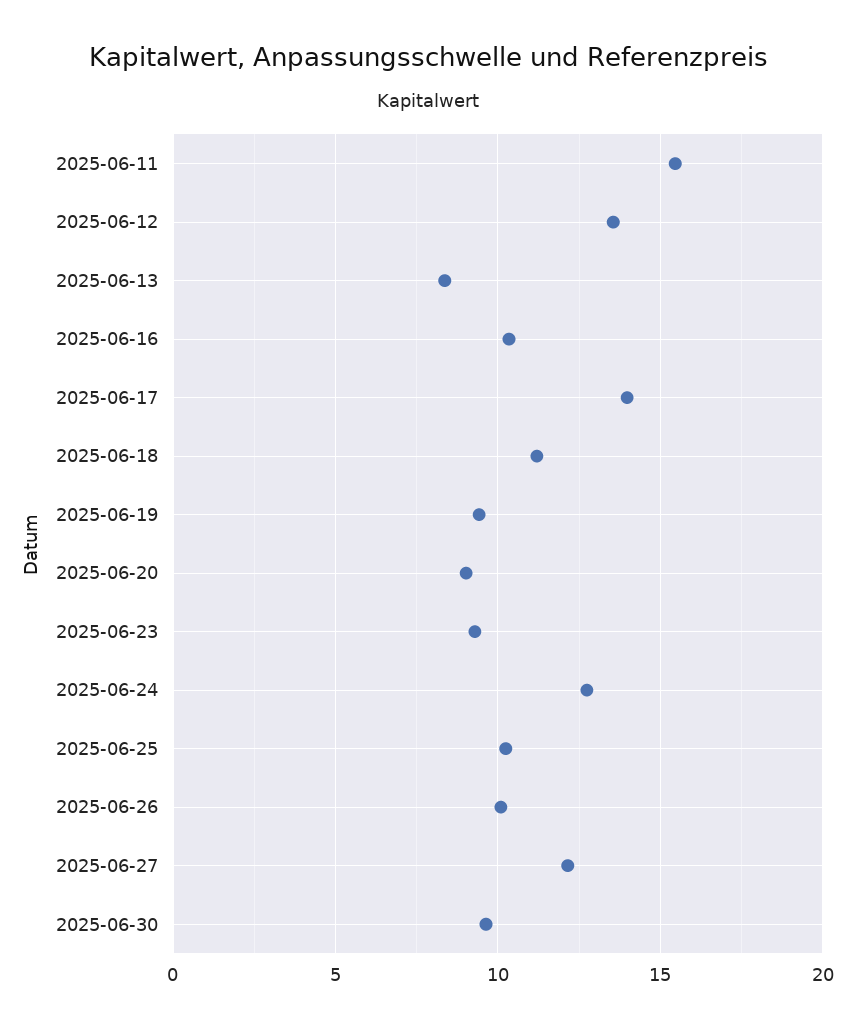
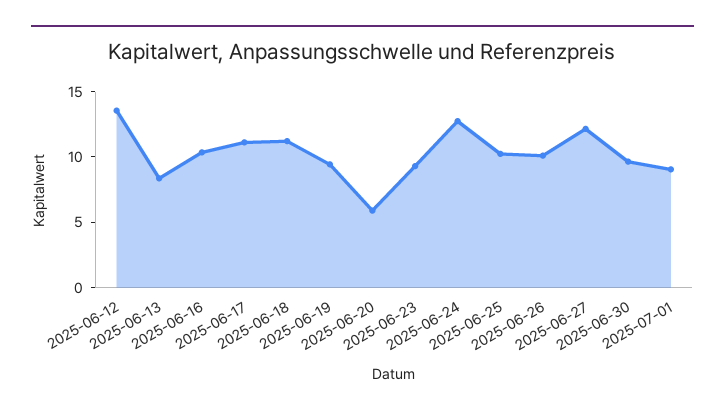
2025-06-11: 15.5 -> none
2025-06-17: 14 -> 11
2025-06-20: 9 -> 6
2025-07-01: none -> 9

